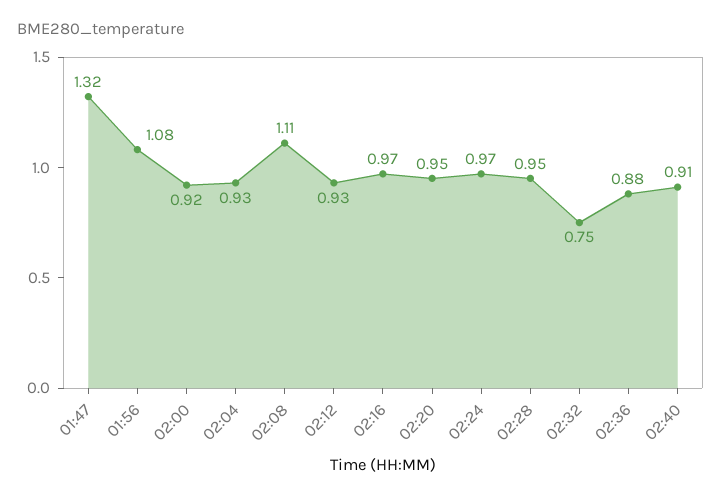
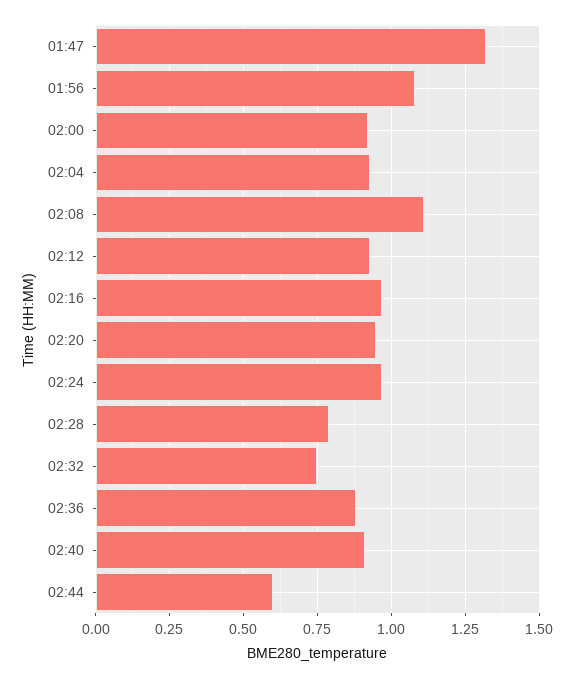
02:28: 0.95 -> 0.8
02:44: none -> 0.6

